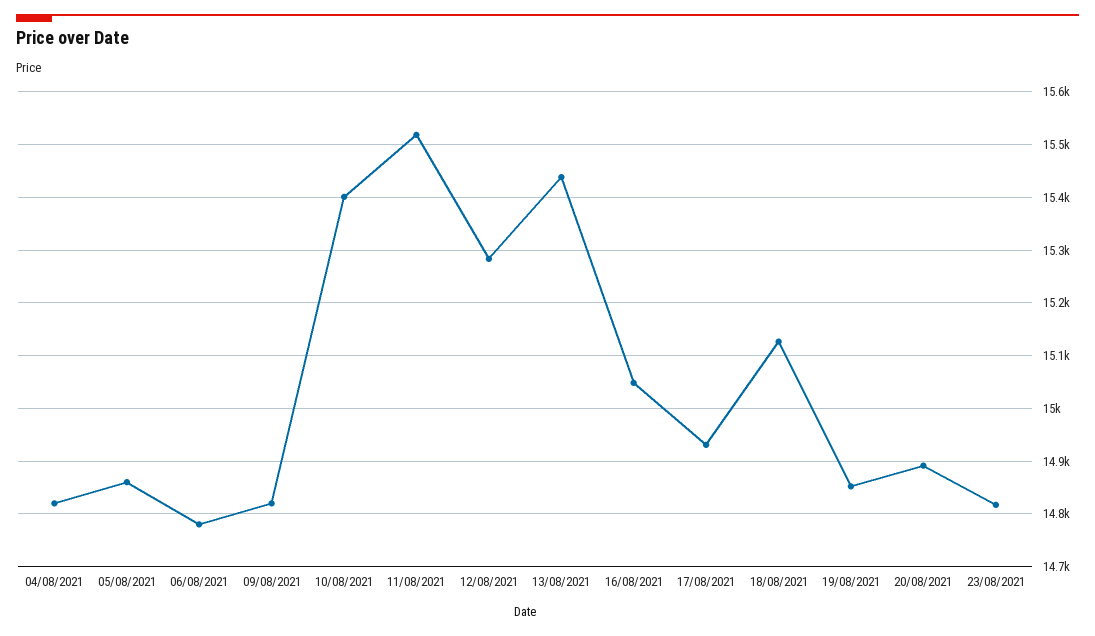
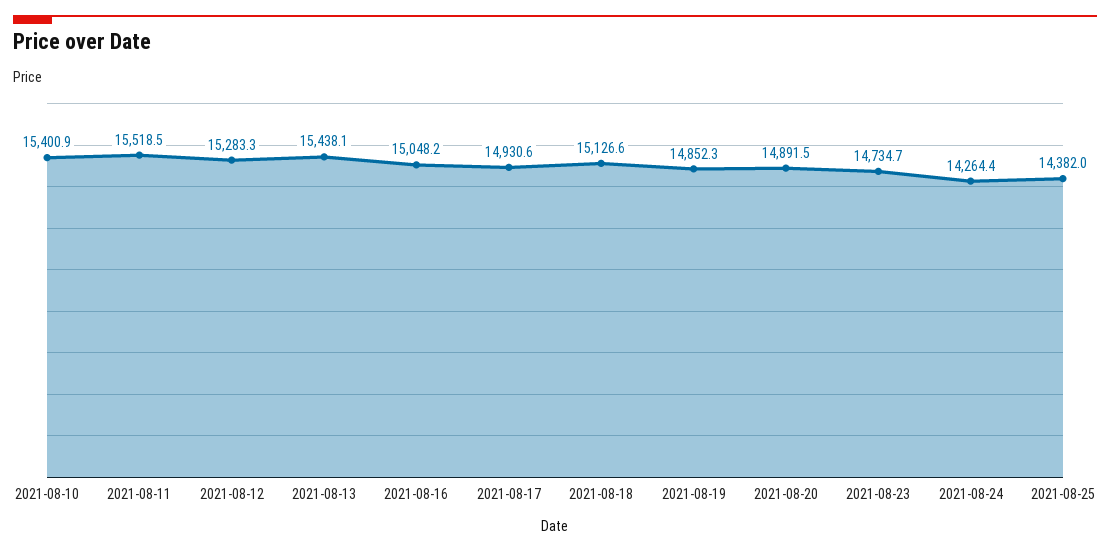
04/08/2021: 14820 -> none
05/08/2021: 14860 -> none
06/08/2021: 14780 -> none
09/08/2021: 14820 -> none
23/08/2021: 14820 -> 14734.7
2021-08-24: none -> 14264.4
2021-08-25: none -> 14382

